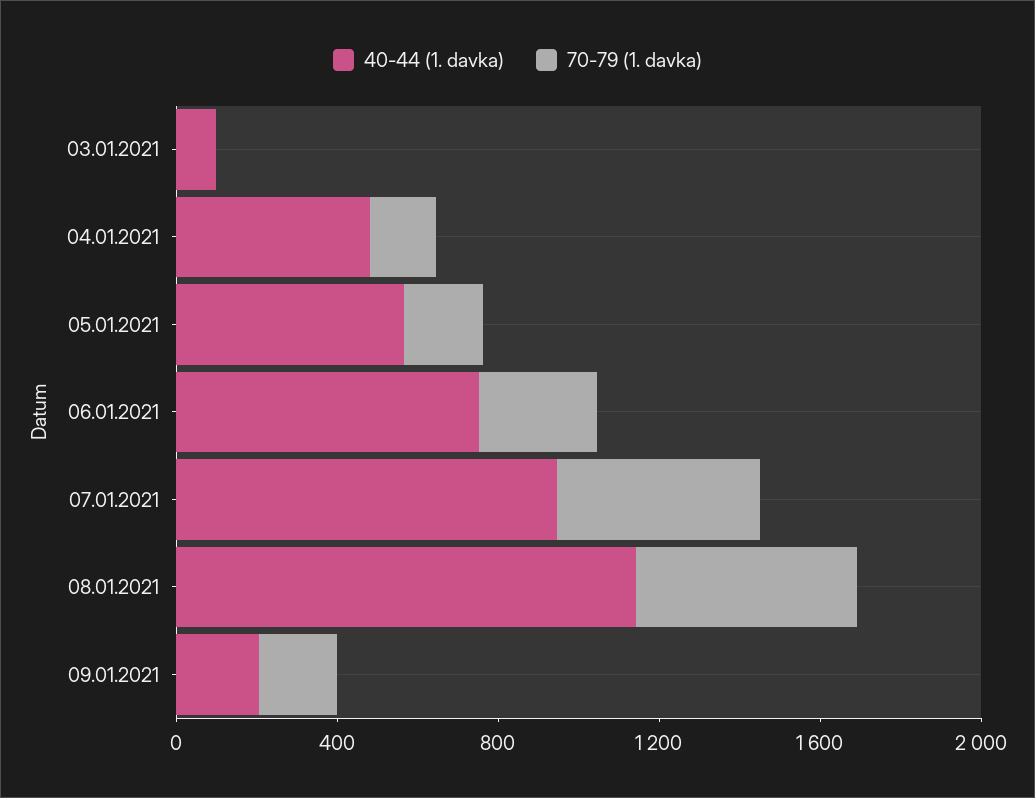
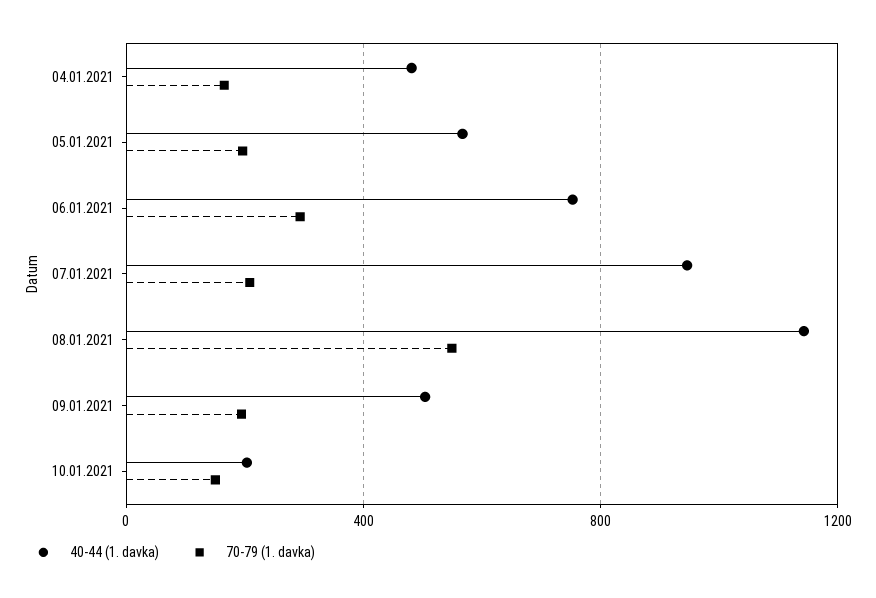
40-44 (1. davka), 03.01.2021: 100 -> none
70-79 (1. davka), 03.01.2021: 0 -> none
70-79 (1. davka), 07.01.2021: 500 -> 200
40-44 (1. davka), 09.01.2021: 200 -> 500
40-44 (1. davka), 10.01.2021: none -> 200
70-79 (1. davka), 10.01.2021: none -> 150

